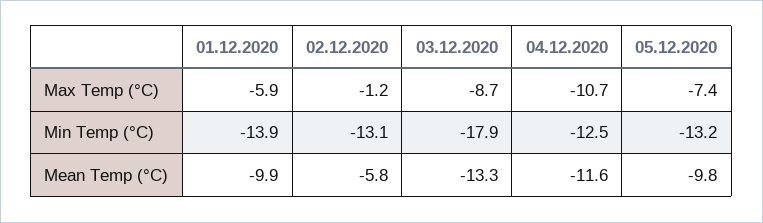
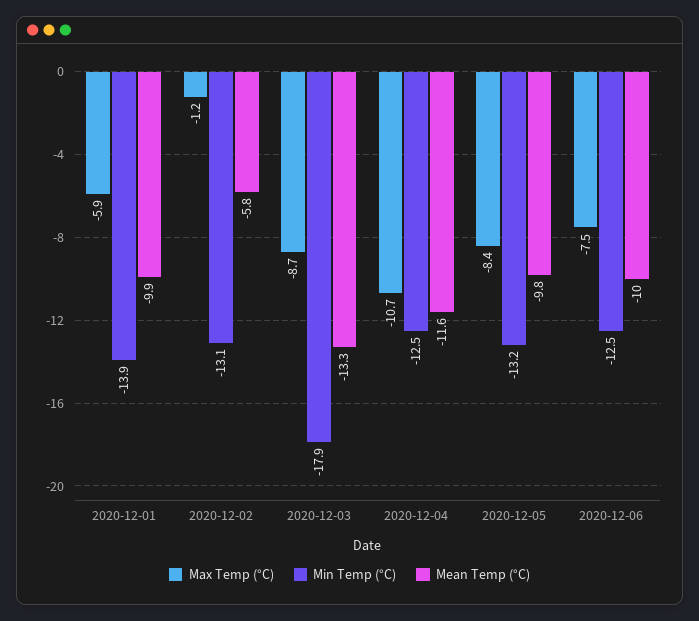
Max Temp (°C), 05.12.2020: -7.4 -> -8.4
Max Temp (°C), 2020-12-06: none -> -7.5
Min Temp (°C), 2020-12-06: none -> -12.5
Mean Temp (°C), 2020-12-06: none -> -10

